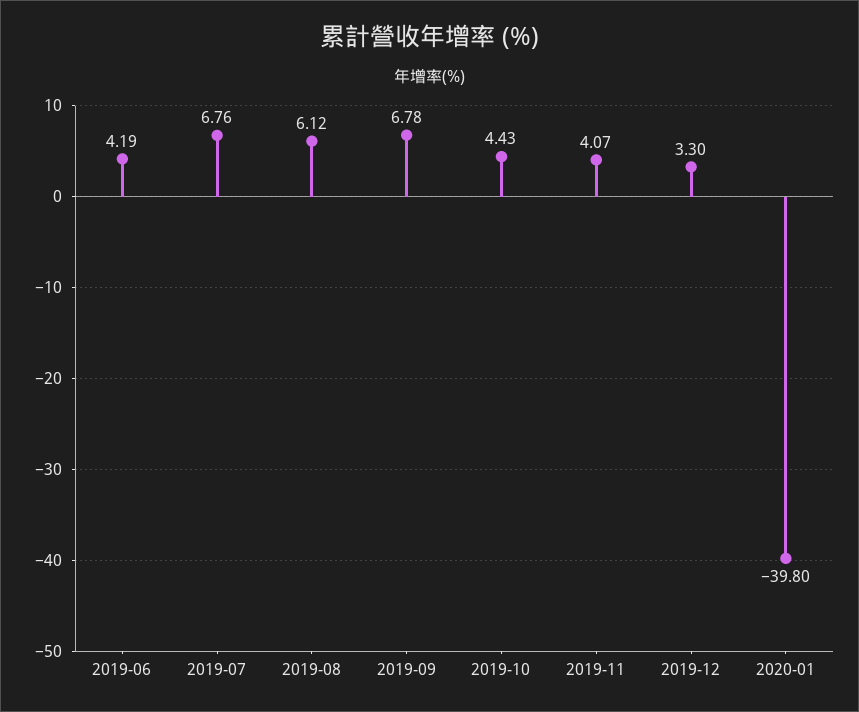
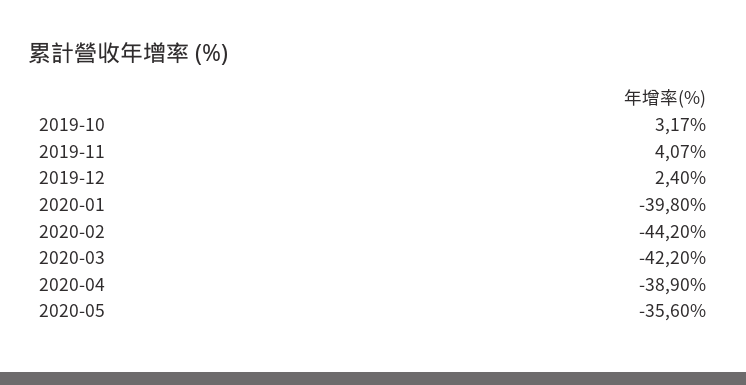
2019-06: 4.19 -> none
2019-07: 6.76 -> none
2019-08: 6.12 -> none
2019-09: 6.78 -> none
2019-10: 4.43 -> 3.17
2019-12: 3.3 -> 2.4
2020-02: none -> -44.2
2020-03: none -> -42.2
2020-04: none -> -38.9
2020-05: none -> -35.6

